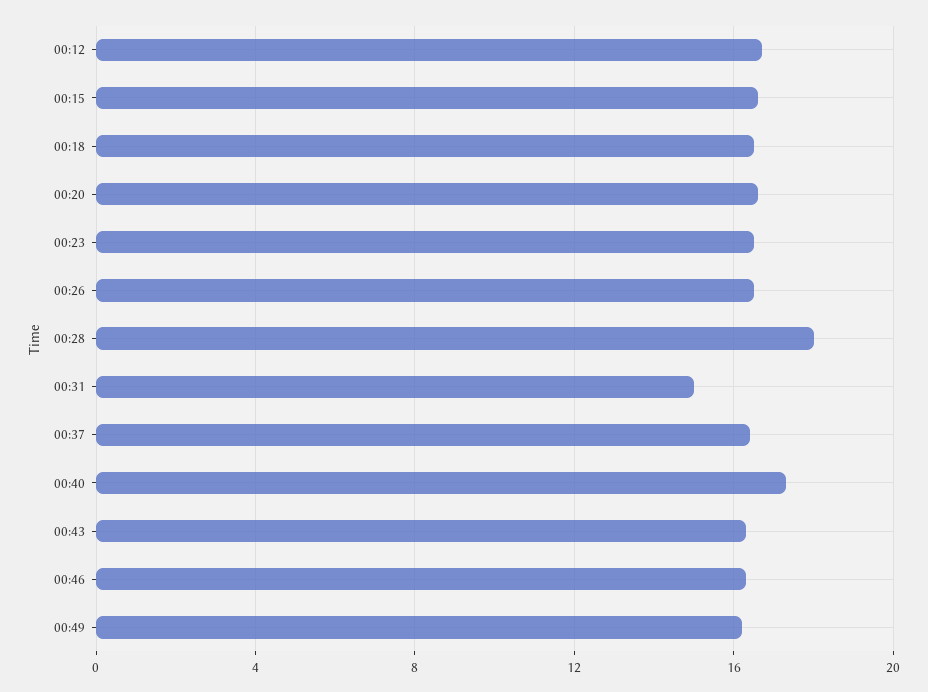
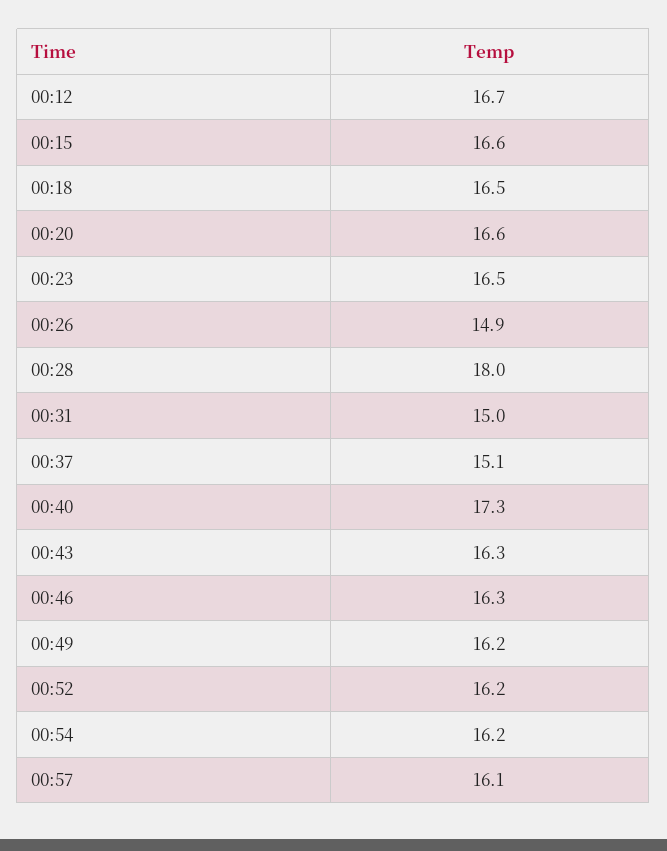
00:26: 16.5 -> 14.9
00:37: 16.5 -> 15.1
00:52: none -> 16.2
00:54: none -> 16.2
00:57: none -> 16.1

